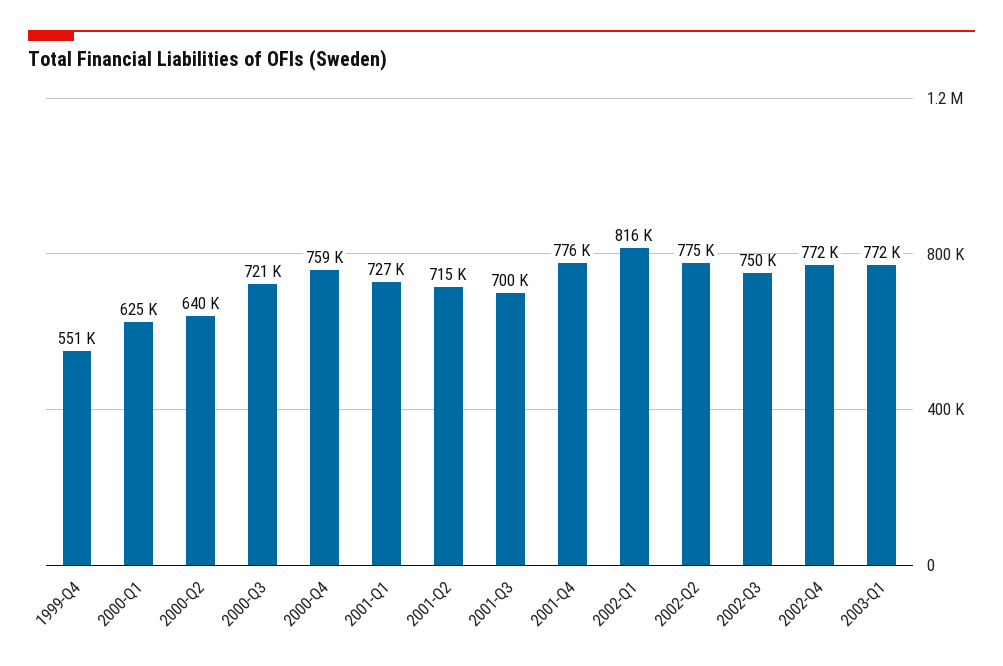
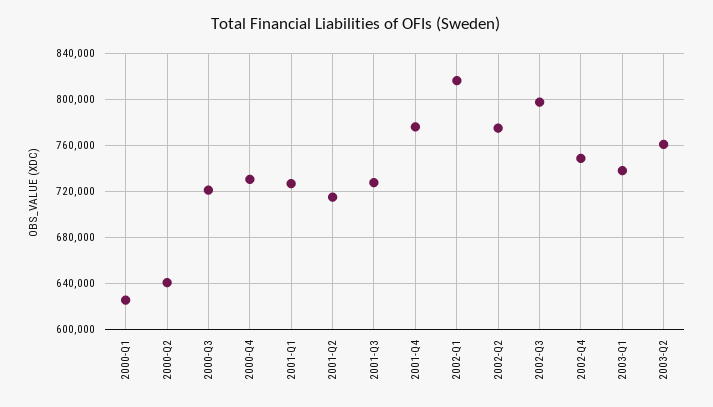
1999-Q4: 551000 -> none
2000-Q4: 759000 -> 730000
2001-Q3: 700000 -> 730000
2002-Q3: 750000 -> 800000
2002-Q4: 772000 -> 750000
2003-Q1: 772000 -> 740000
2003-Q2: none -> 760000

